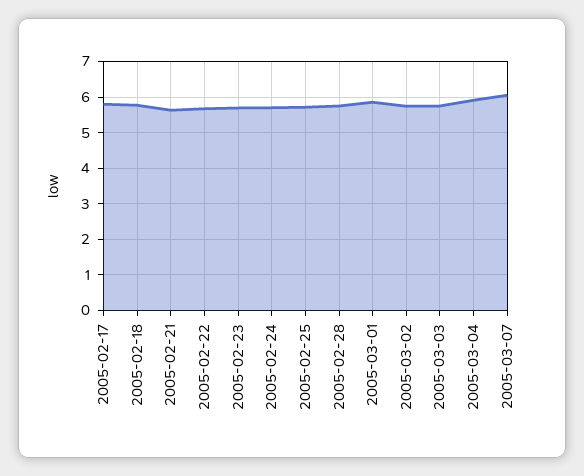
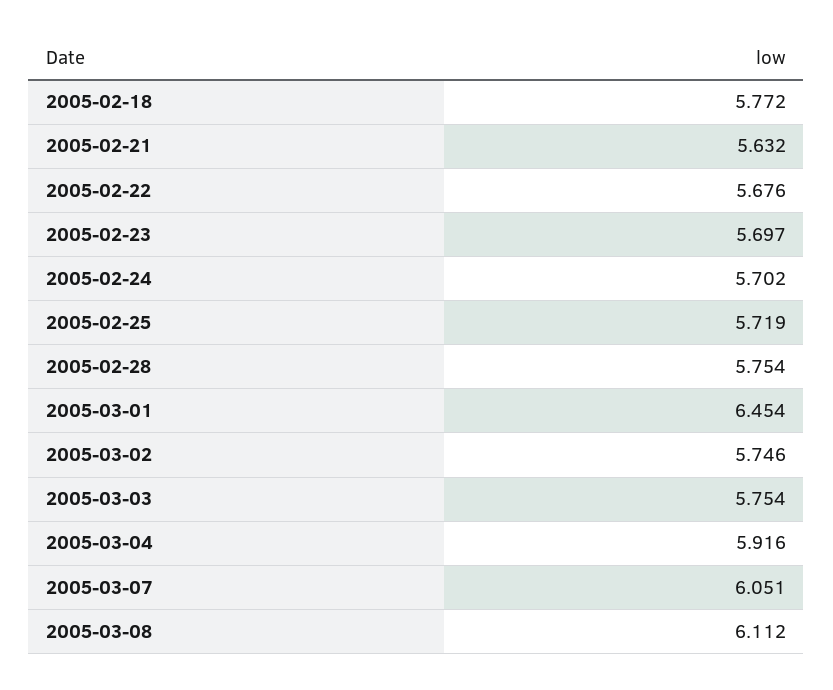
2005-02-17: 5.8 -> none
2005-03-01: 5.8 -> 6.454
2005-03-08: none -> 6.112

